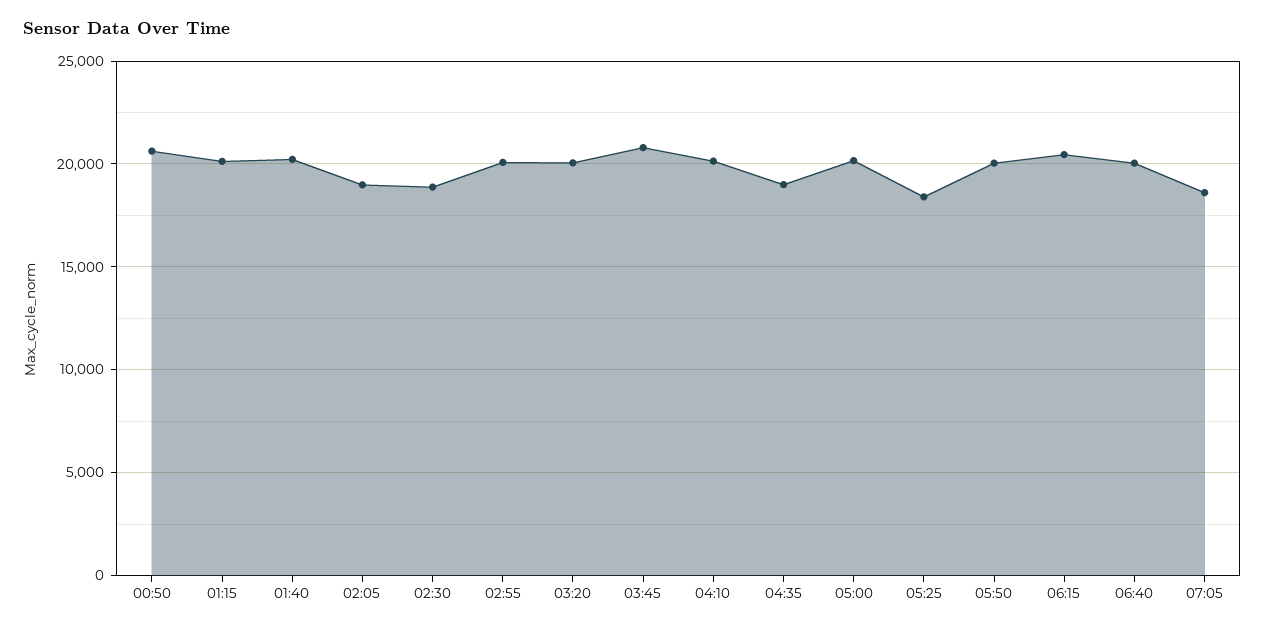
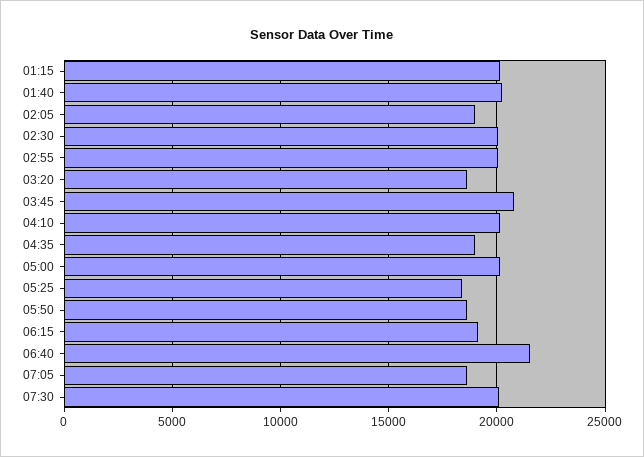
00:50: 20500 -> none
02:30: 19000 -> 20000
03:20: 20000 -> 18500
05:50: 20000 -> 18500
06:15: 20500 -> 19000
06:40: 20000 -> 21500
07:30: none -> 20000

